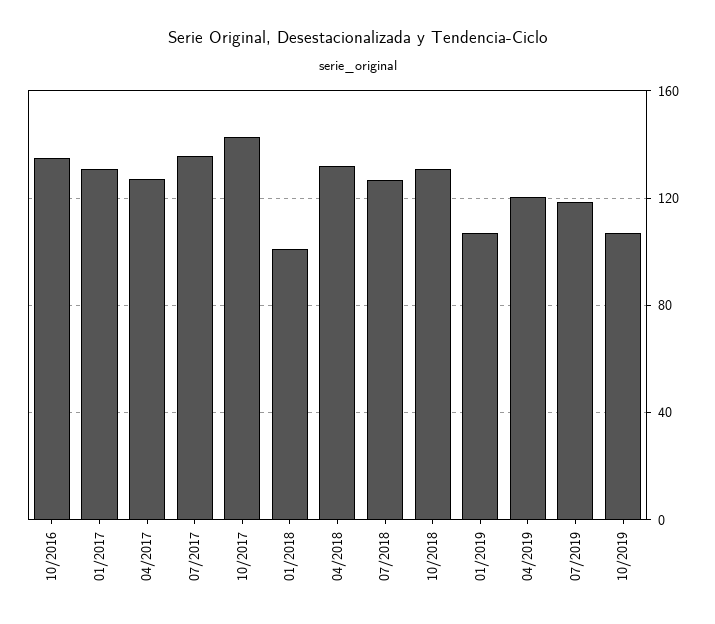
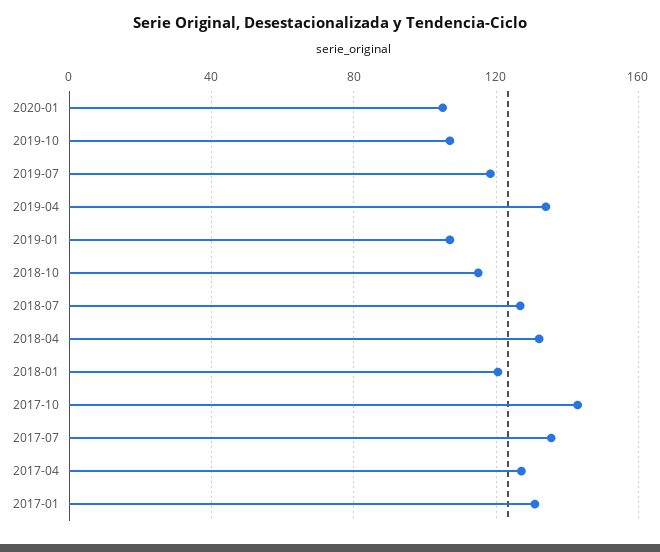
10/2016: 135 -> none
01/2018: 100 -> 120
10/2018: 130 -> 115
04/2019: 120 -> 135
2020-01: none -> 105

